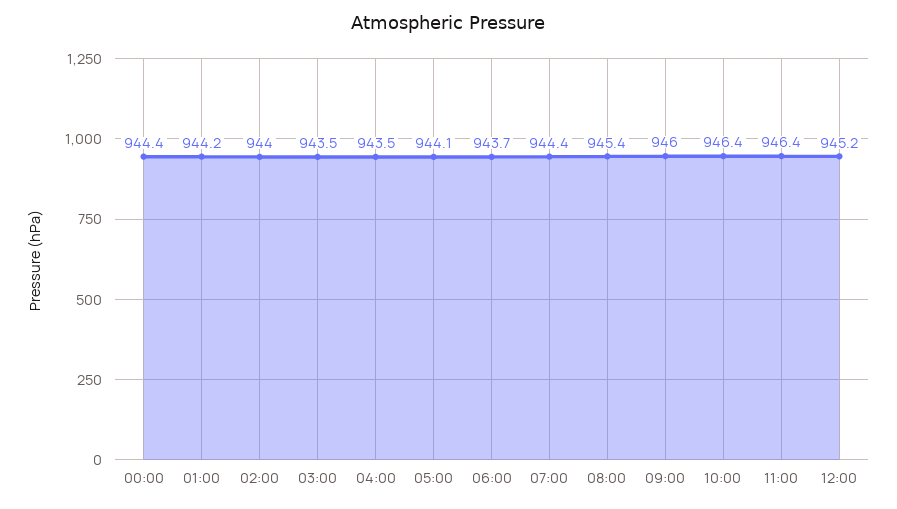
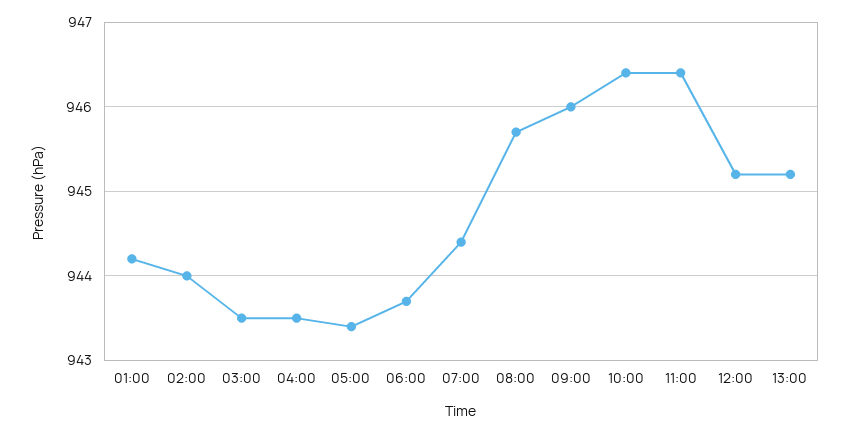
00:00: 944.4 -> none
05:00: 944.1 -> 943.4
08:00: 945.4 -> 945.7
13:00: none -> 945.2

